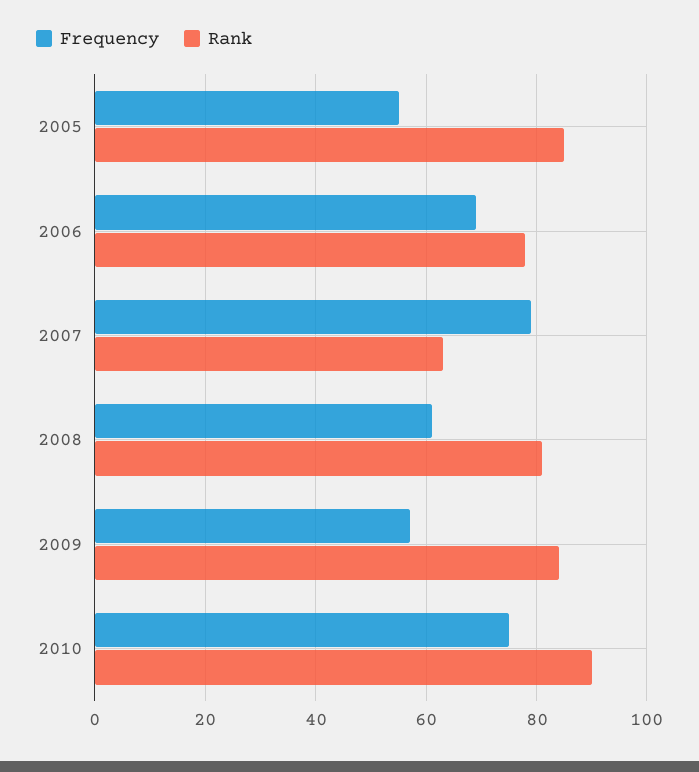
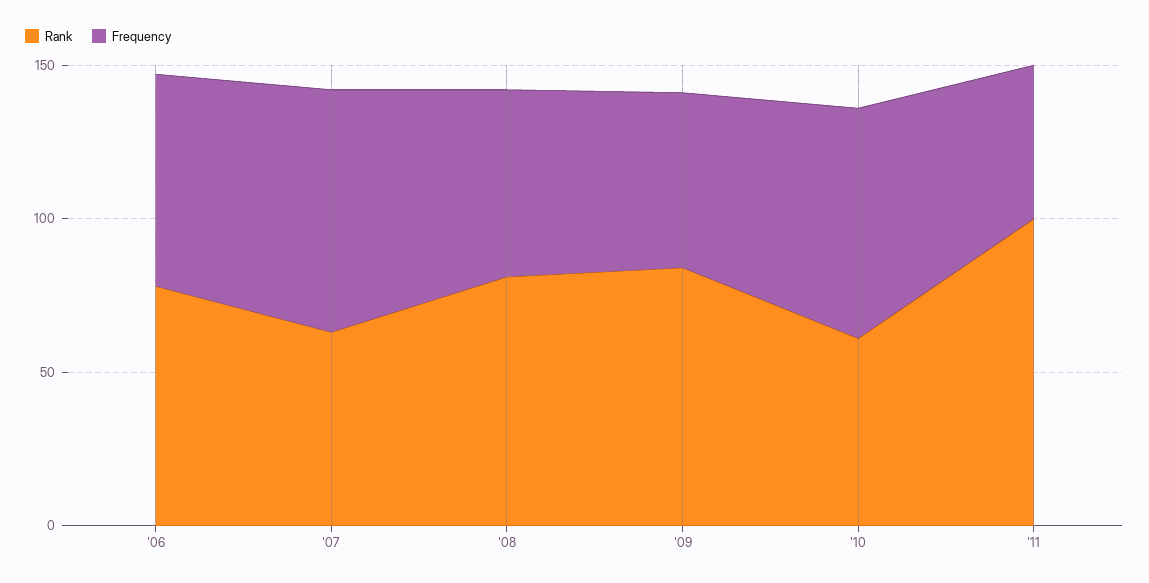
Frequency, 2005: 55 -> none
Rank, 2005: 85 -> none
Rank, 2010: 90 -> 60
Rank, '11: none -> 100
Frequency, '11: none -> 50

